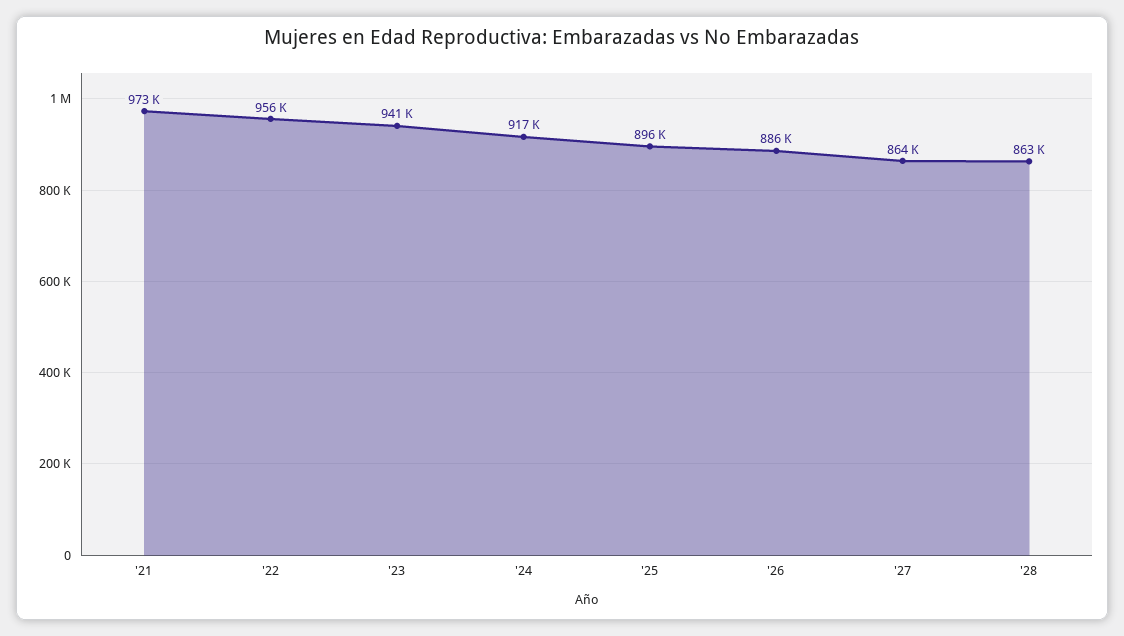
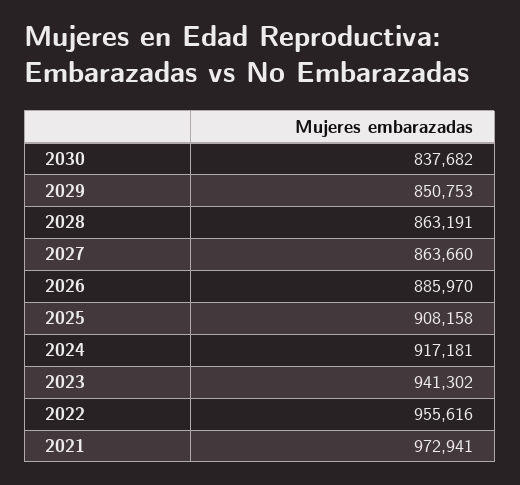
'25: 896000 -> 908158
2030: none -> 837682
2029: none -> 850753

